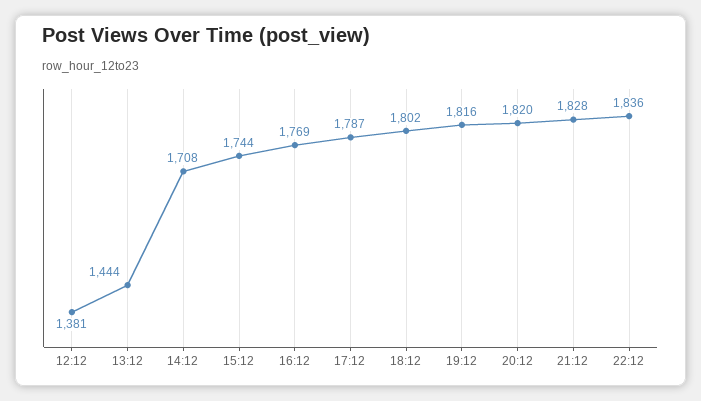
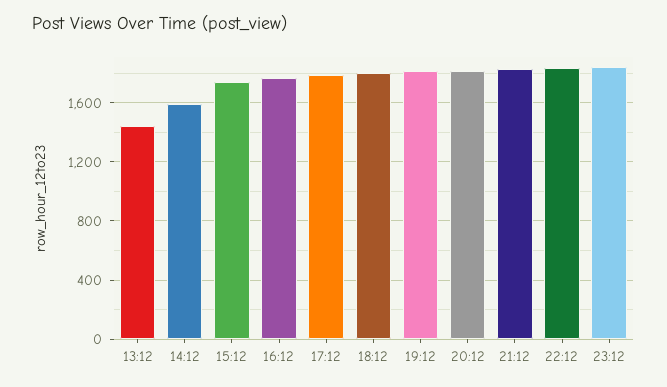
12:12: 1381 -> none
14:12: 1708 -> 1600
23:12: none -> 1850

